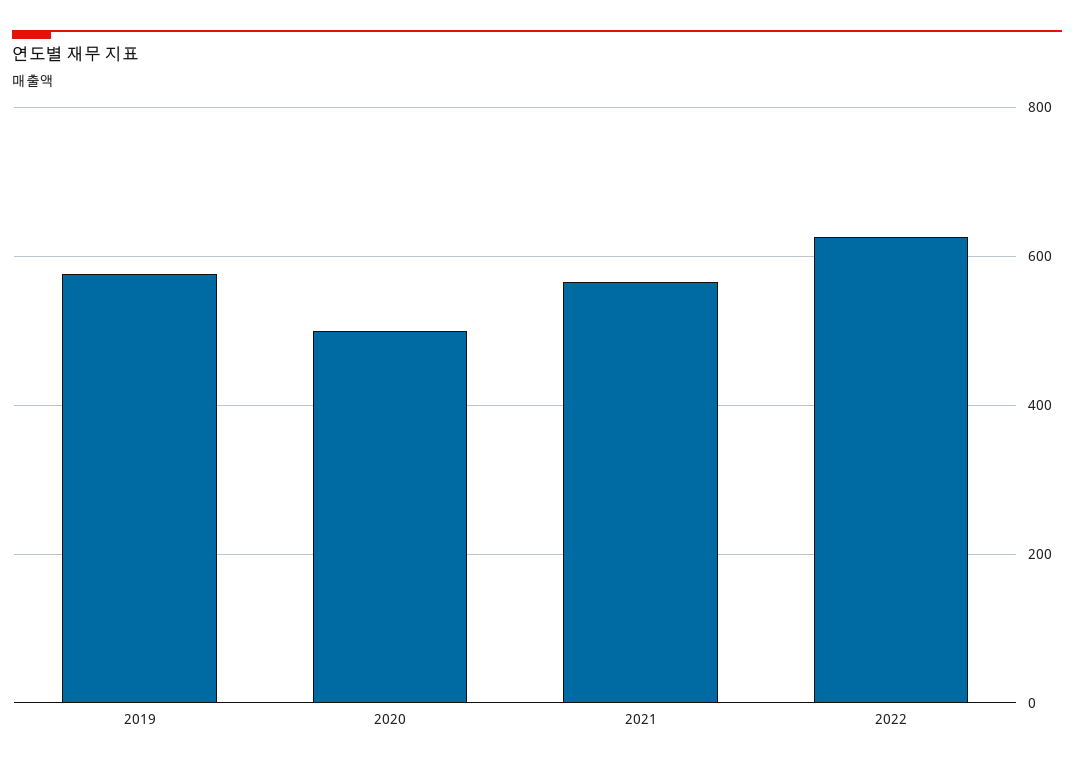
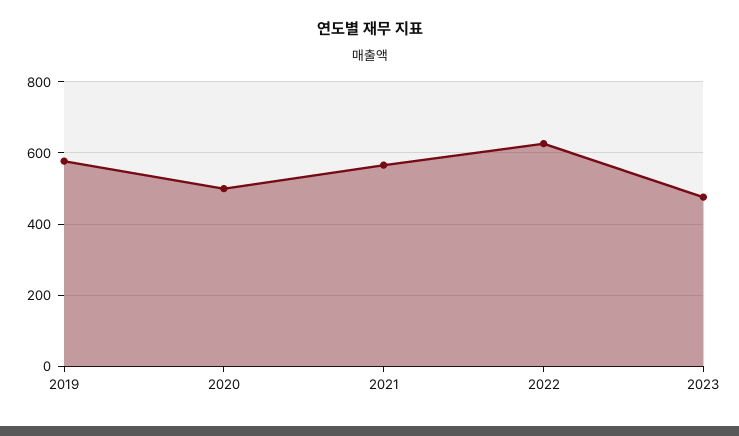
2023: none -> 480

